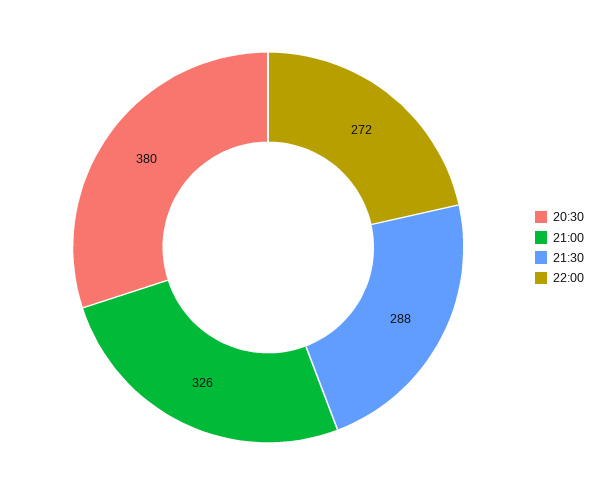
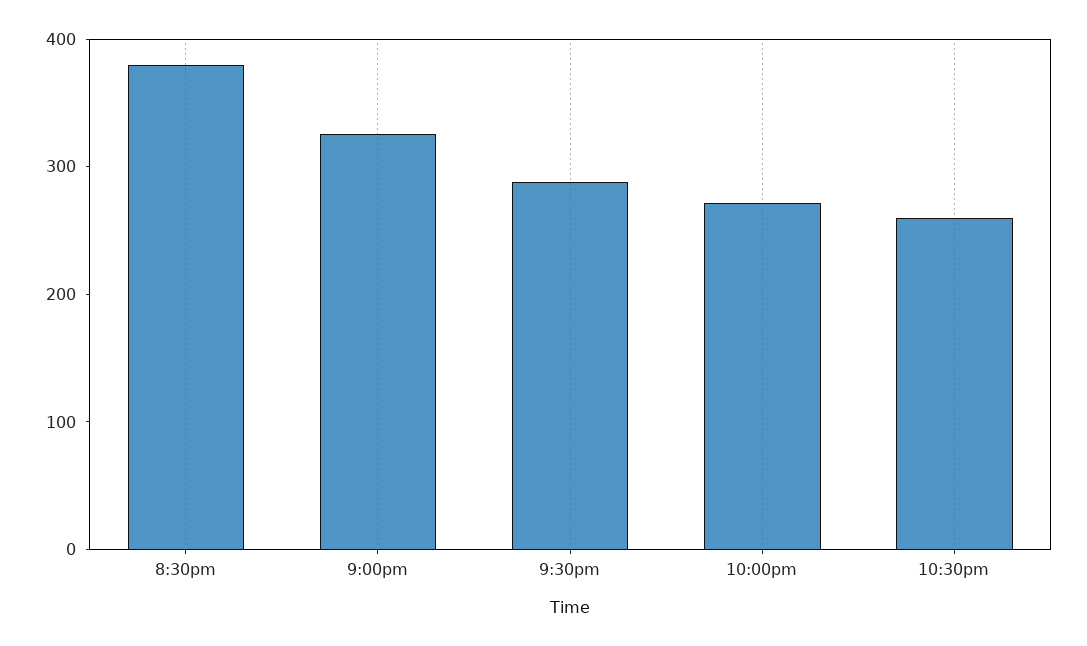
10:30pm: none -> 260

